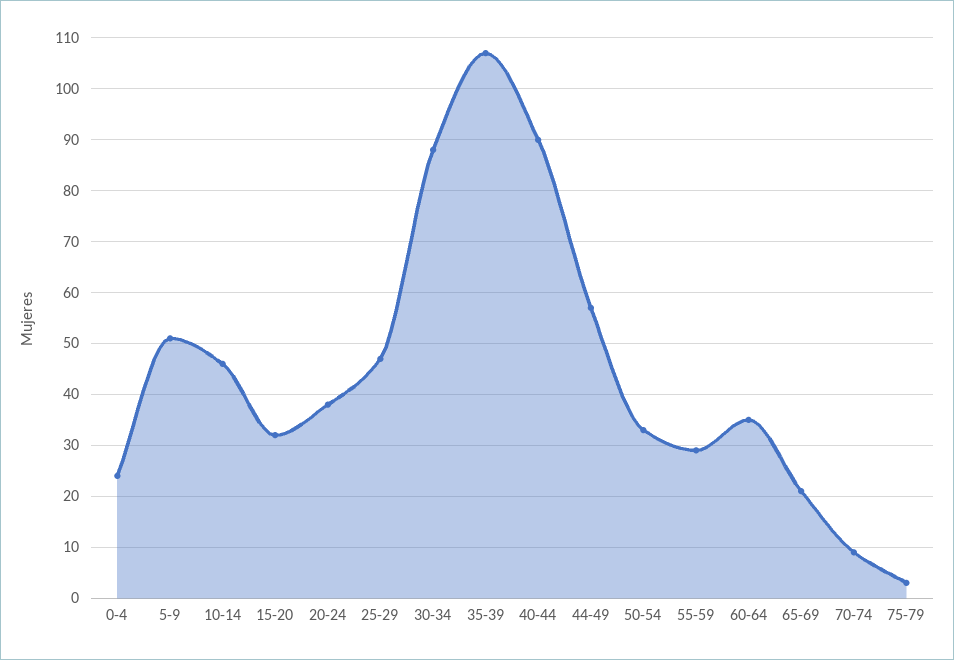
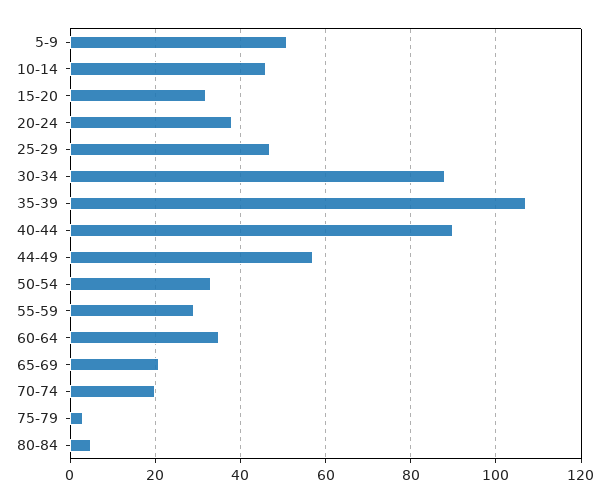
0-4: 25 -> none
70-74: 10 -> 20
80-84: none -> 5

